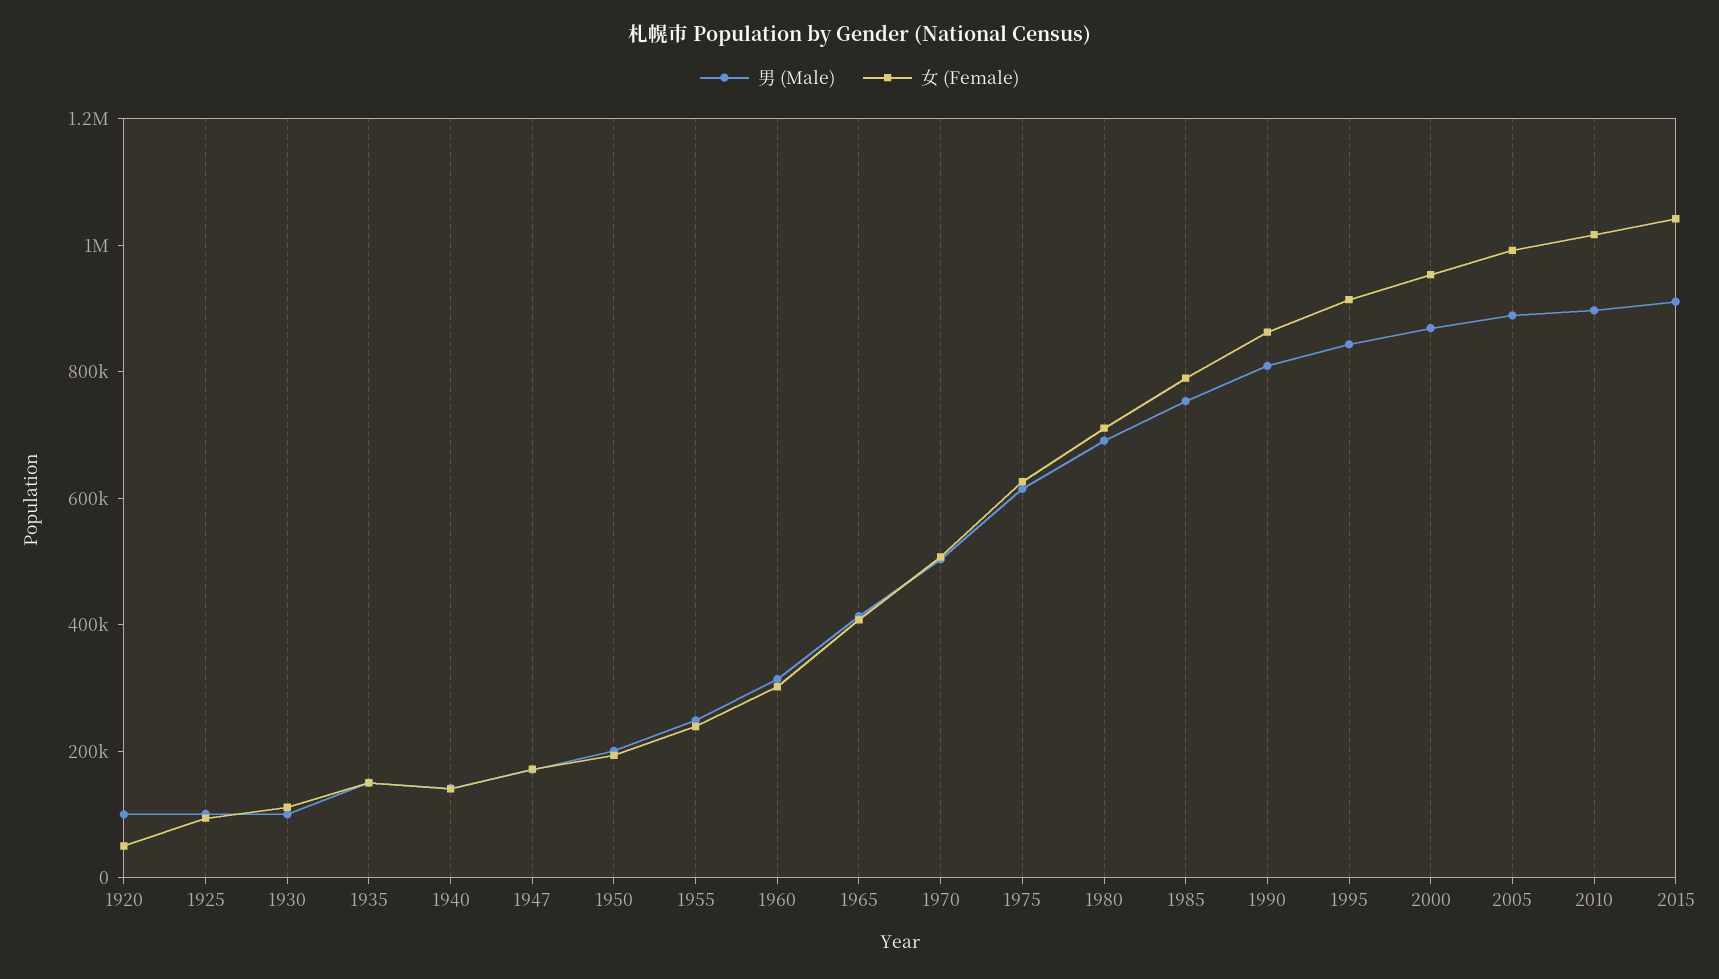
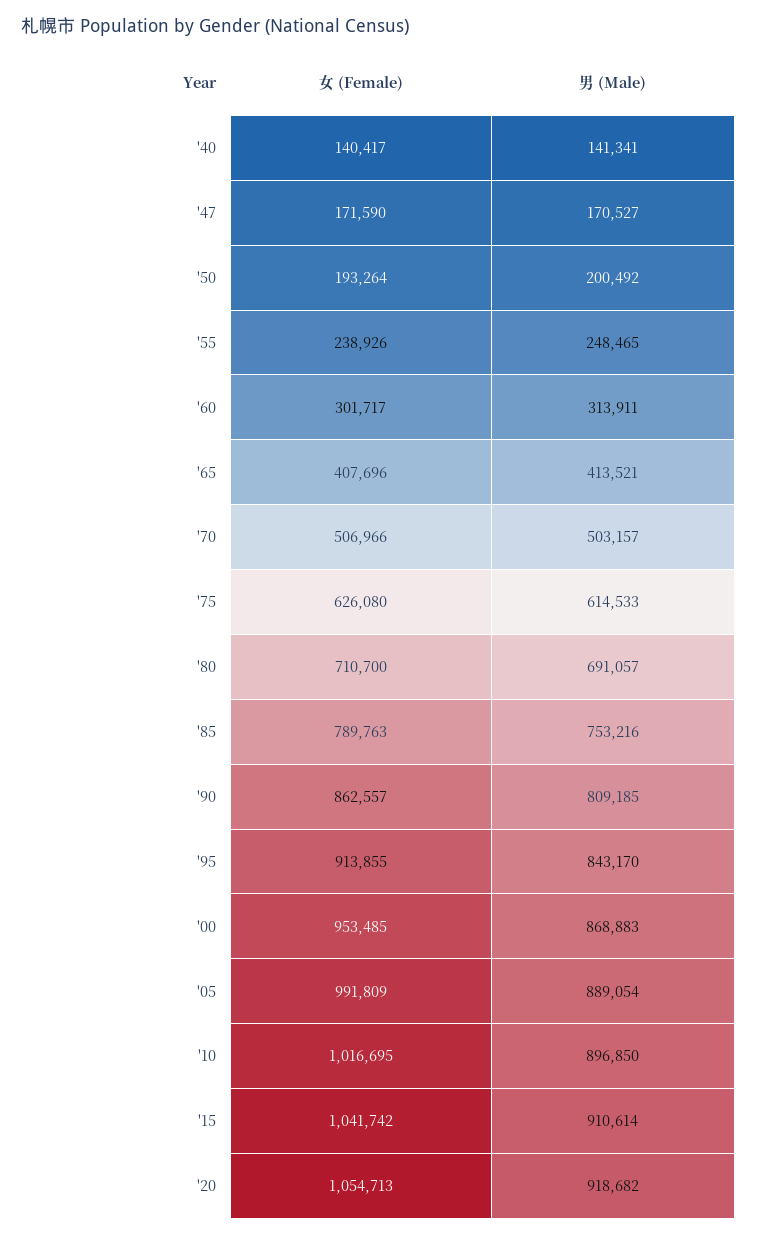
男 (Male), 1920: 100000 -> none
女 (Female), 1920: 50000 -> none
男 (Male), 1925: 100000 -> none
女 (Female), 1925: 100000 -> none
男 (Male), 1930: 100000 -> none
女 (Female), 1930: 100000 -> none
男 (Male), 1935: 150000 -> none
女 (Female), 1935: 150000 -> none
女 (Female), '20: none -> 1054713
男 (Male), '20: none -> 918682

